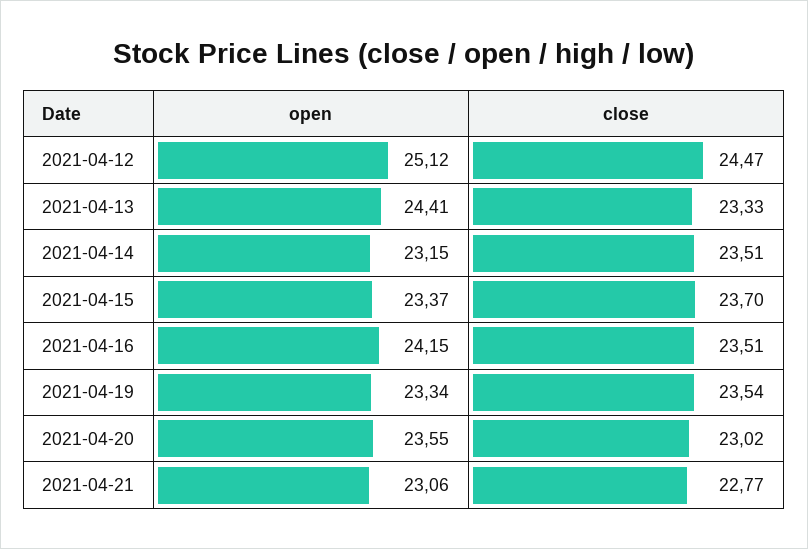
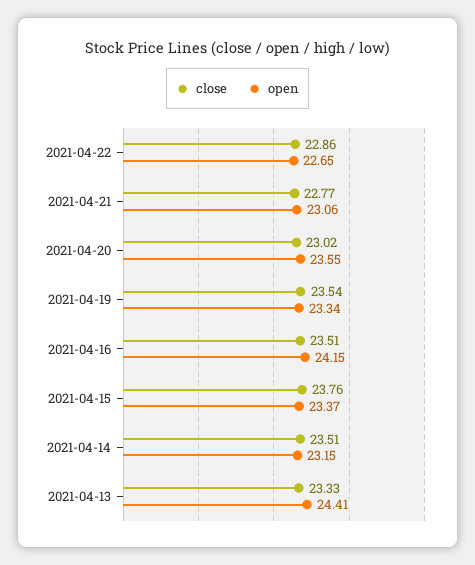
open, 2021-04-12: 25.12 -> none
close, 2021-04-12: 24.47 -> none
close, 2021-04-15: 23.7 -> 23.76
close, 2021-04-22: none -> 22.86
open, 2021-04-22: none -> 22.65

